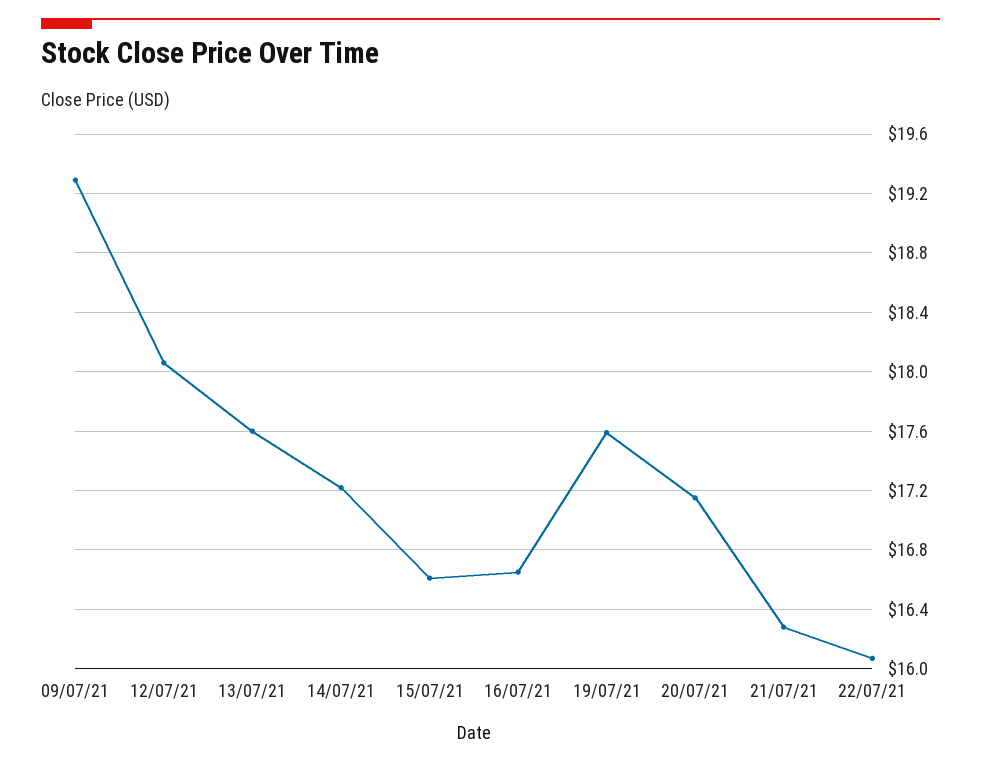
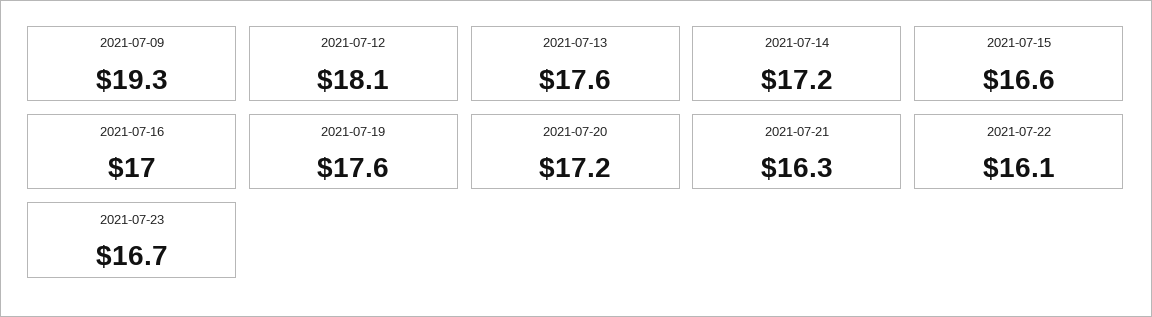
16/07/21: 16.65 -> 17
2021-07-23: none -> 16.7

